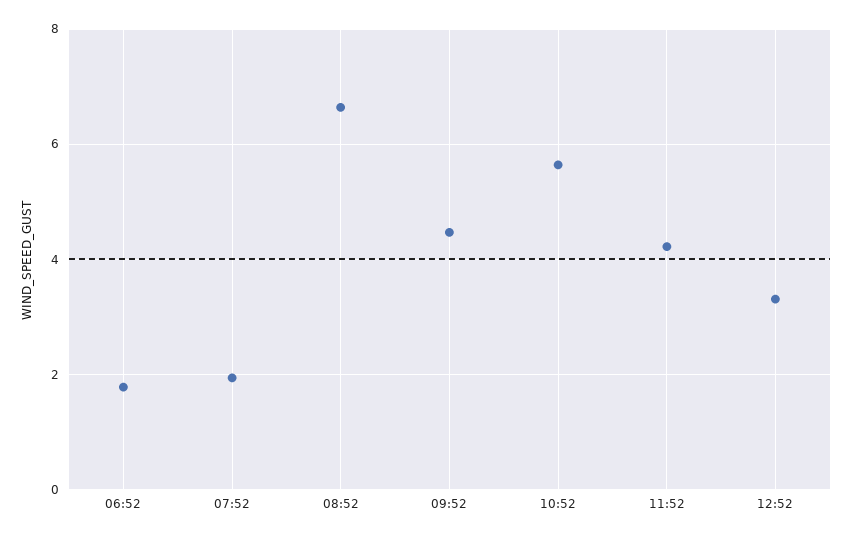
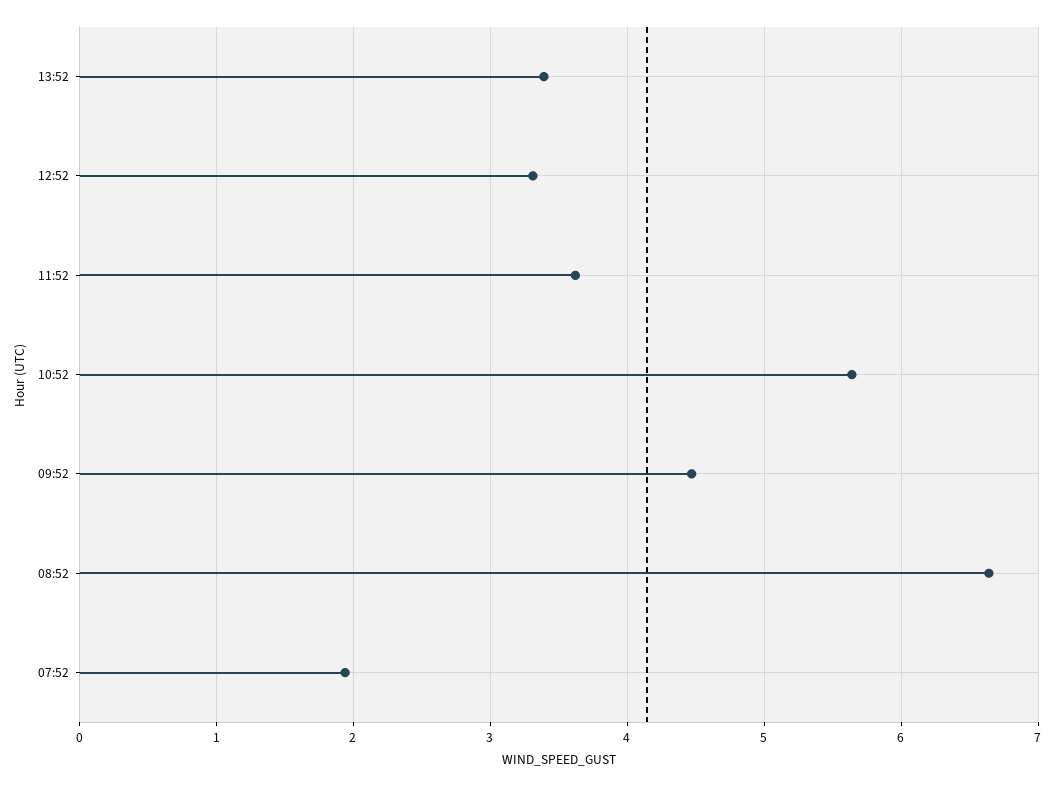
06:52: 1.8 -> none
11:52: 4.2 -> 3.6
13:52: none -> 3.4

